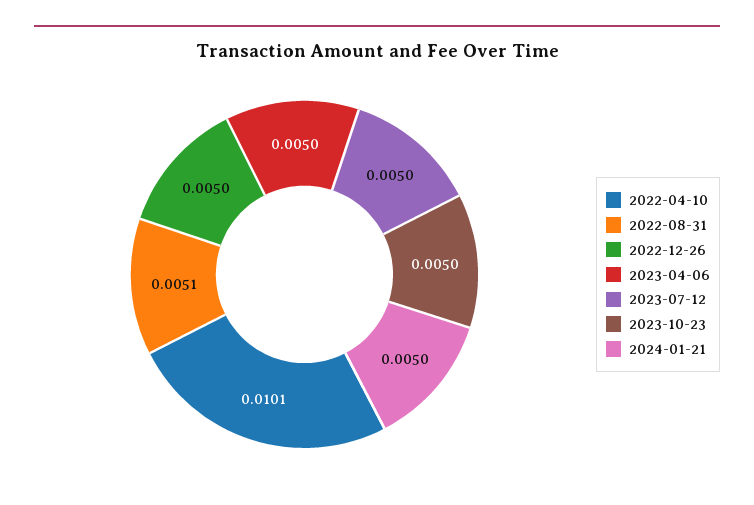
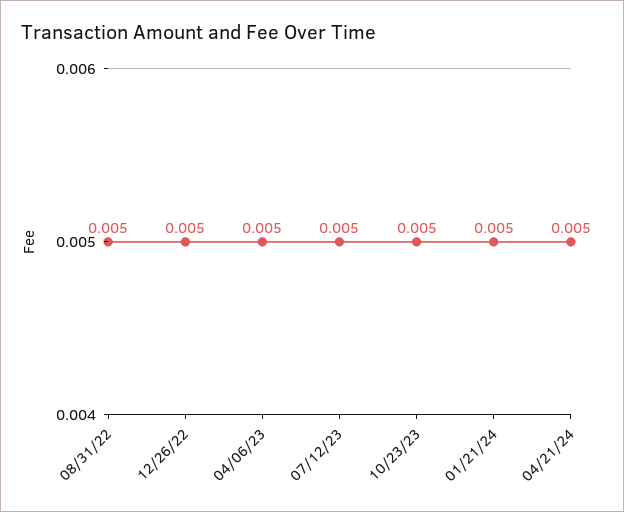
2022-04-10: 0.0101 -> none
2022-08-31: 0.0051 -> 0.005
04/21/24: none -> 0.005

